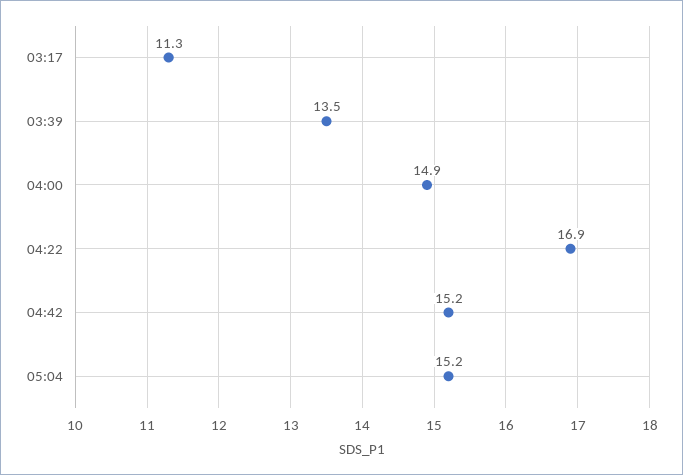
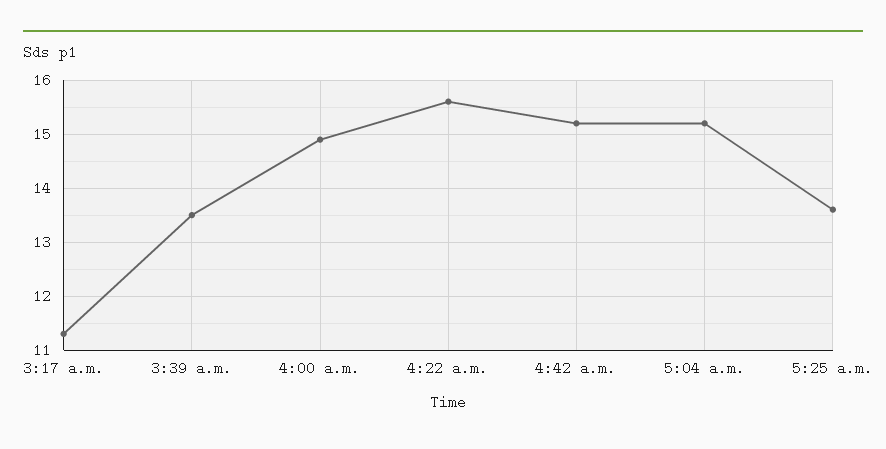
04:22: 16.9 -> 15.5
5:25 a.m.: none -> 13.5

